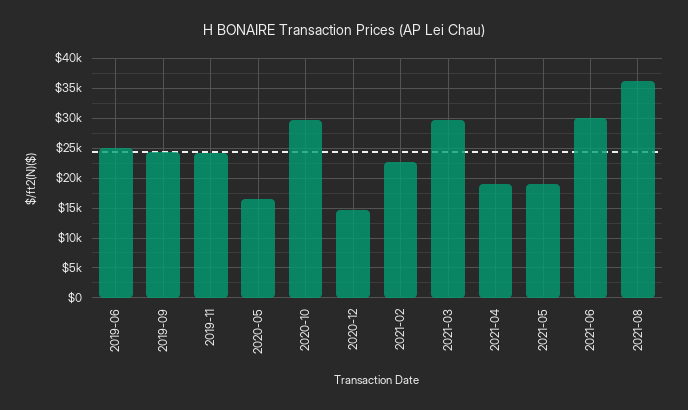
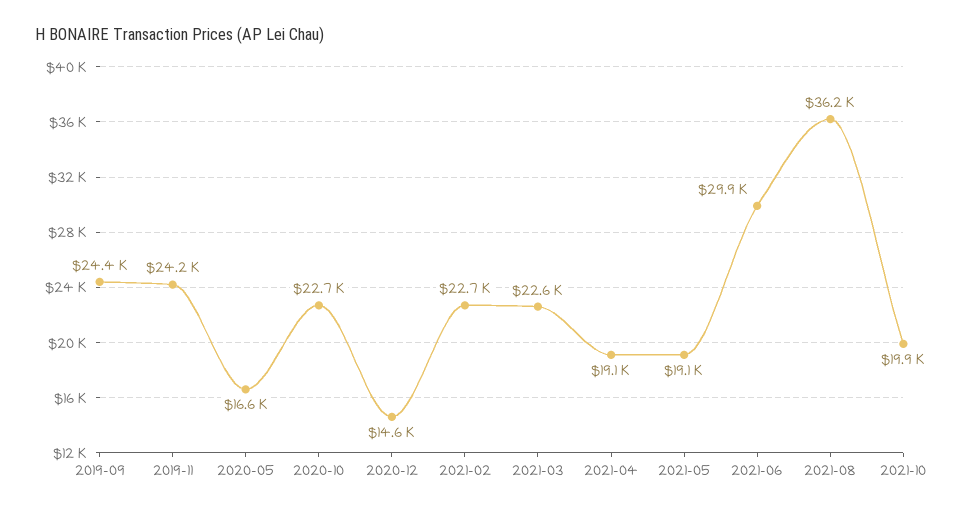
2019-06: 25000 -> none
2020-10: 30000 -> 22700
2021-03: 30000 -> 22600
2021-10: none -> 19900

